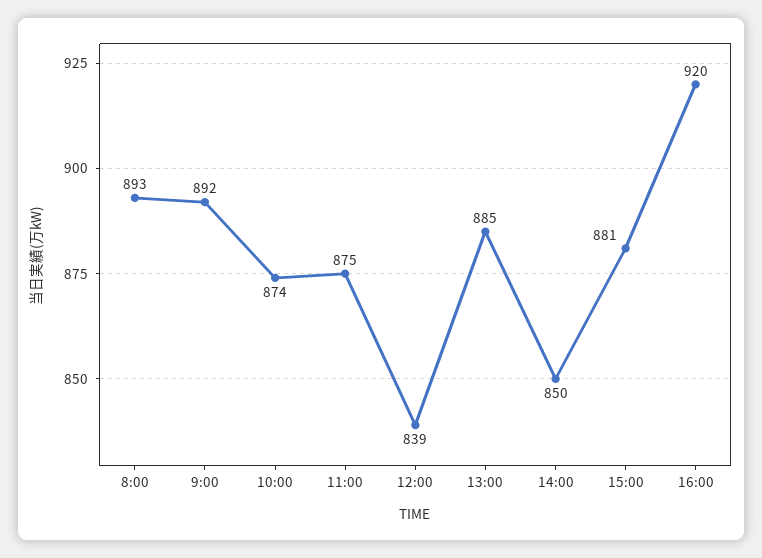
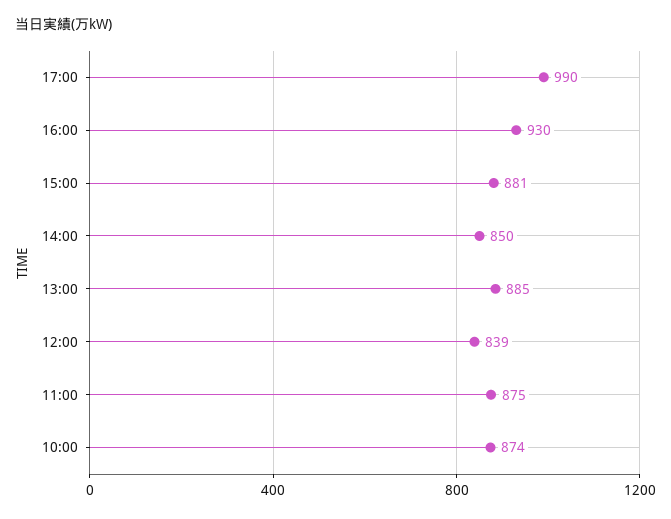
8:00: 893 -> none
9:00: 892 -> none
16:00: 920 -> 930
17:00: none -> 990

